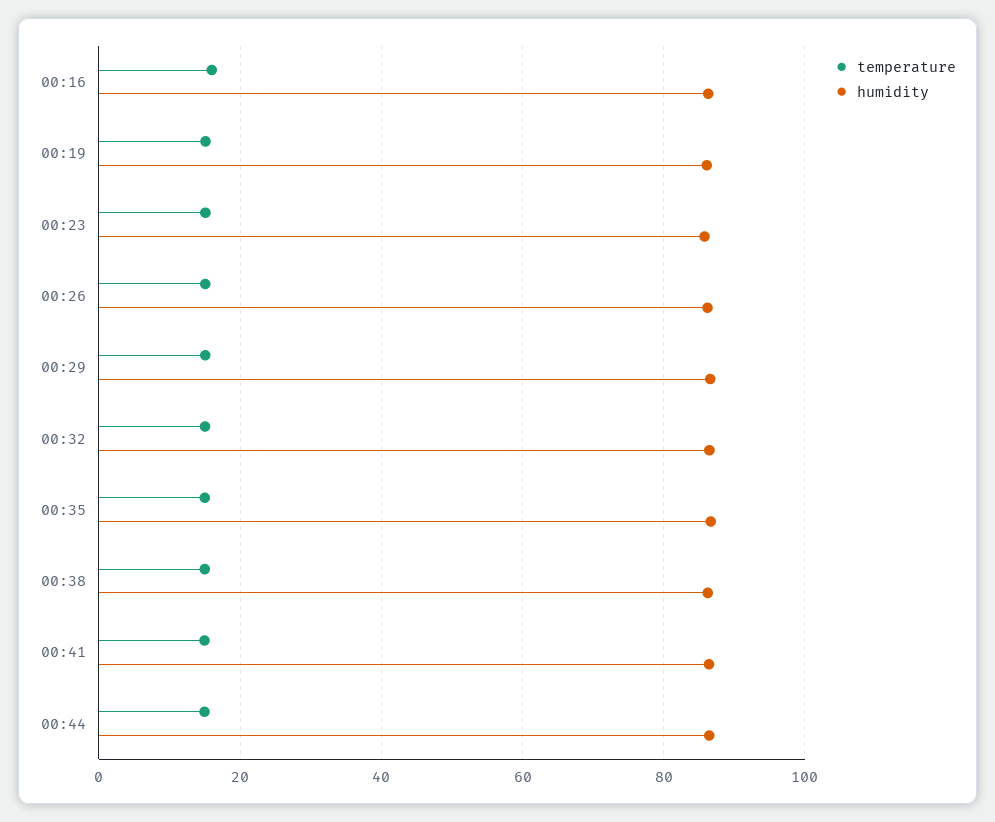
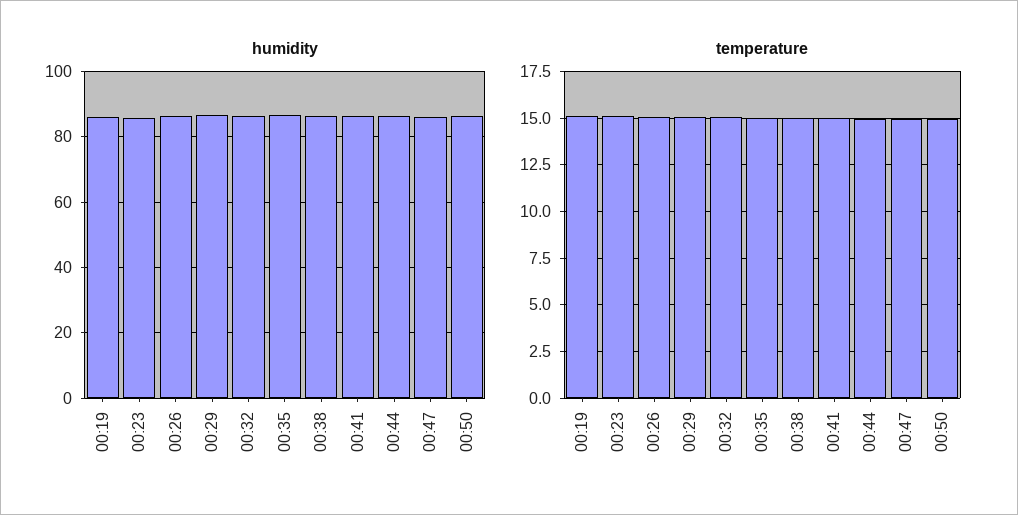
temperature, 00:16: 16 -> none
humidity, 00:16: 86 -> none
humidity, 00:47: none -> 86
humidity, 00:50: none -> 86
temperature, 00:47: none -> 15
temperature, 00:50: none -> 15

